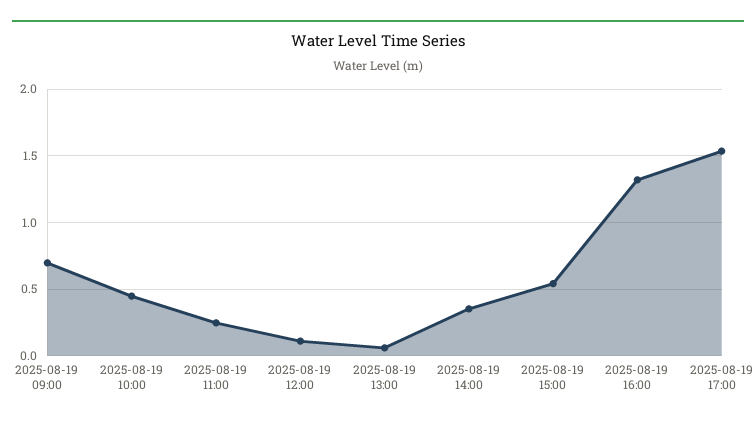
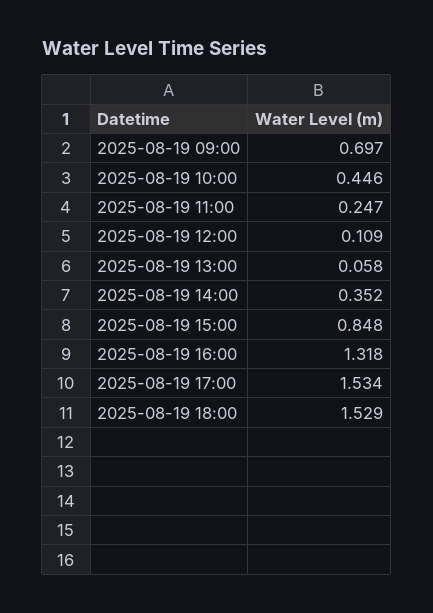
2025-08-19 15:00: 0.55 -> 0.848
2025-08-19 18:00: none -> 1.529

